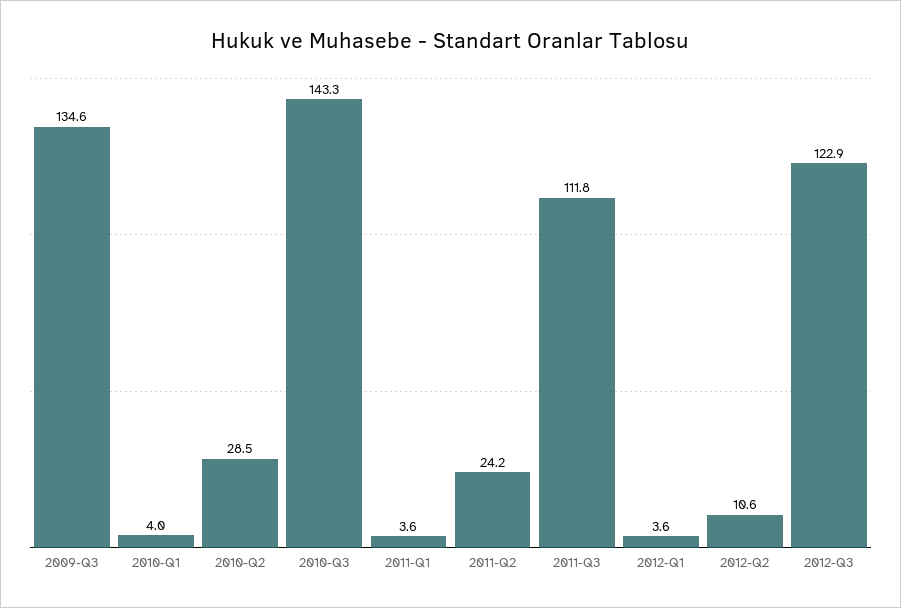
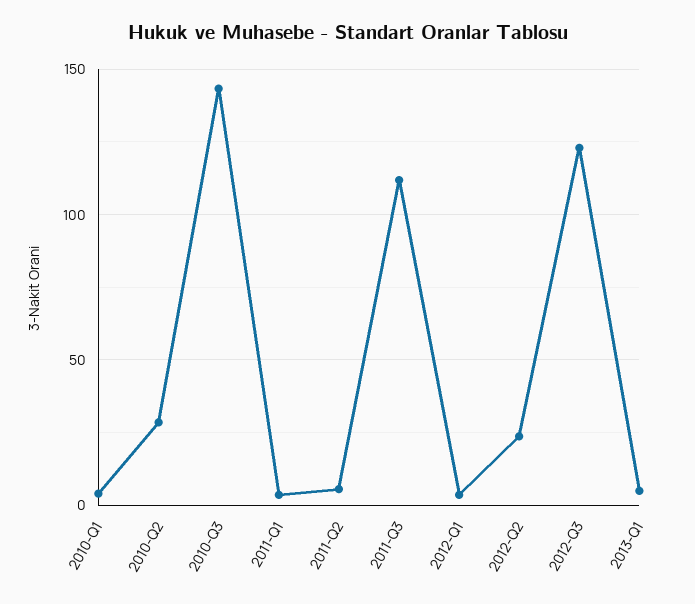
2009-Q3: 134.6 -> none
2011-Q2: 24.2 -> 5
2012-Q2: 10.6 -> 25
2013-Q1: none -> 5

